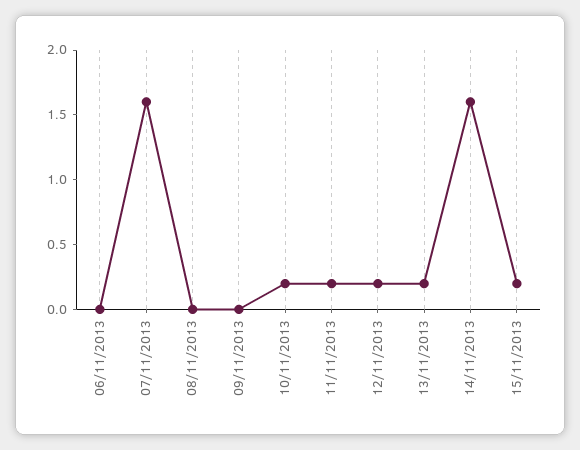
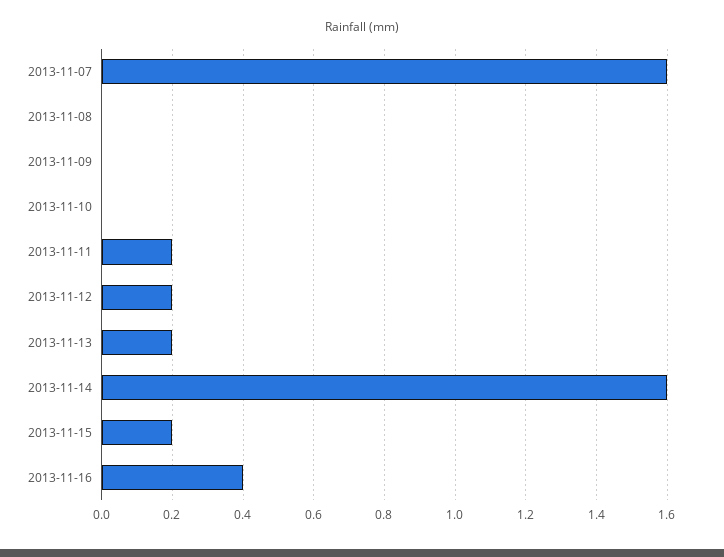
06/11/2013: 0 -> none
10/11/2013: 0.2 -> 0
2013-11-16: none -> 0.4

